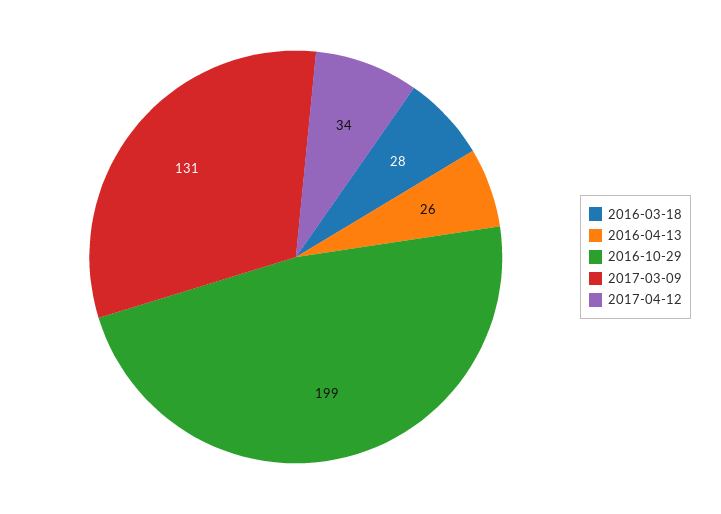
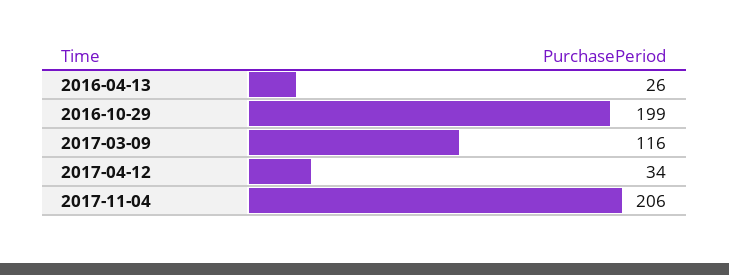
2016-03-18: 28 -> none
2017-03-09: 131 -> 116
2017-11-04: none -> 206

